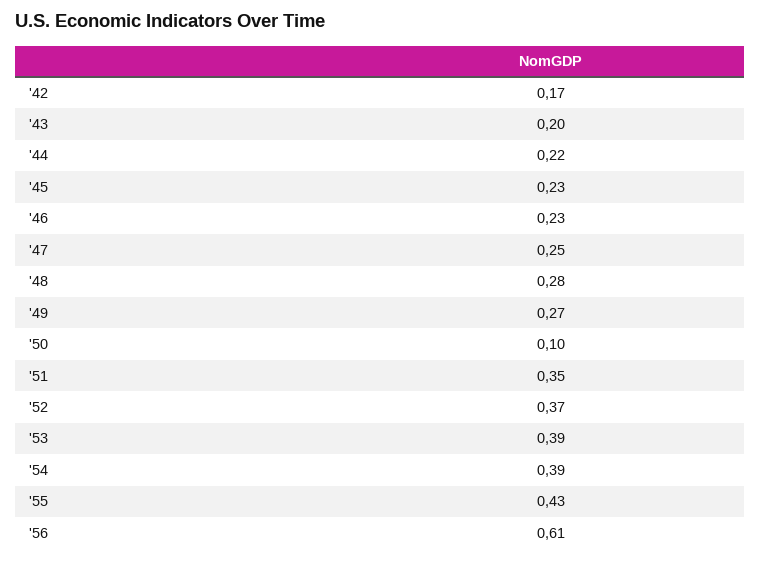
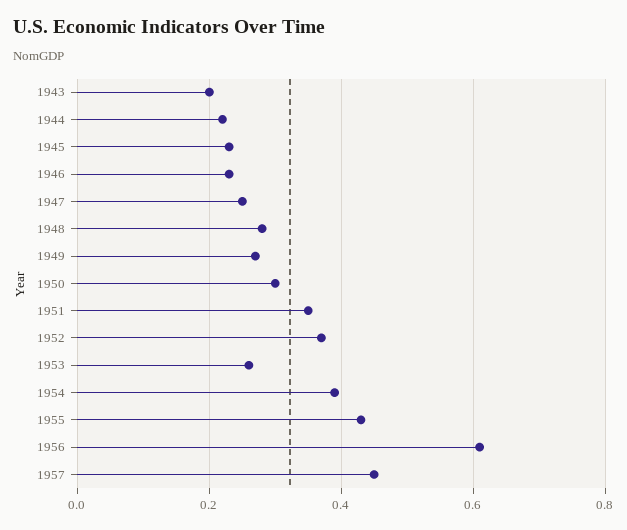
'42: 0.17 -> none
'50: 0.1 -> 0.3
'53: 0.39 -> 0.25
1957: none -> 0.45

